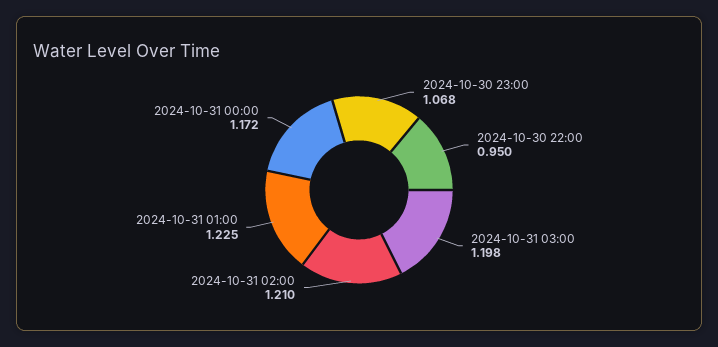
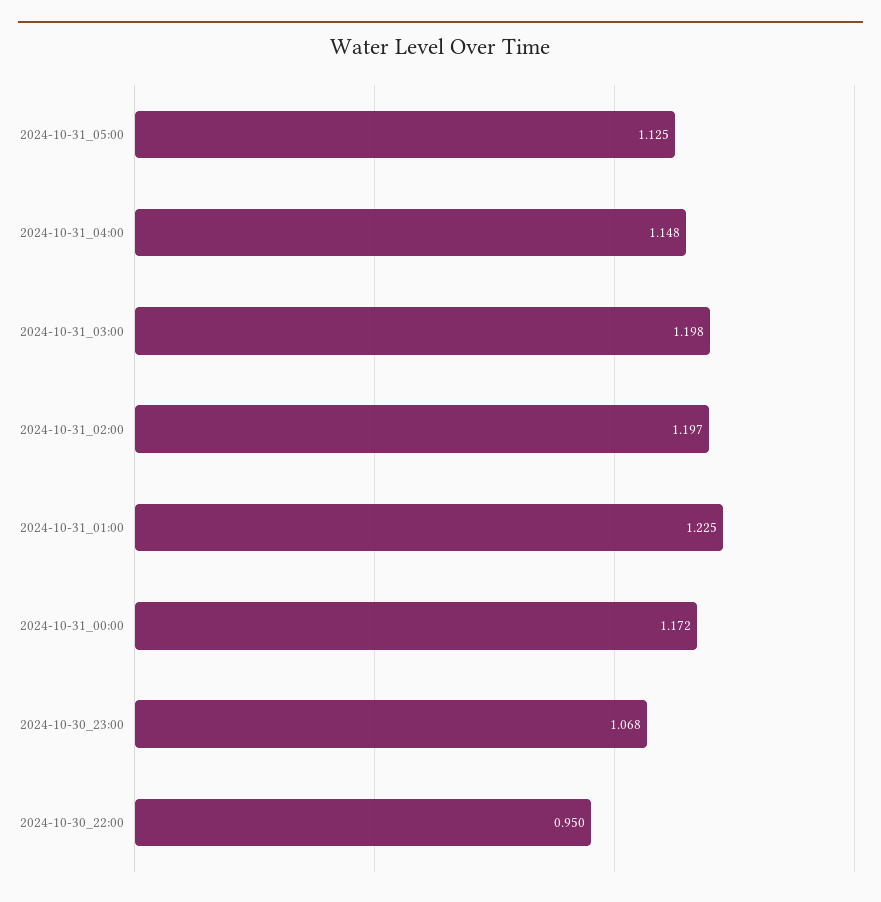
2024-10-31 02:00: 1.21 -> 1.197
2024-10-31_05:00: none -> 1.125
2024-10-31_04:00: none -> 1.148

